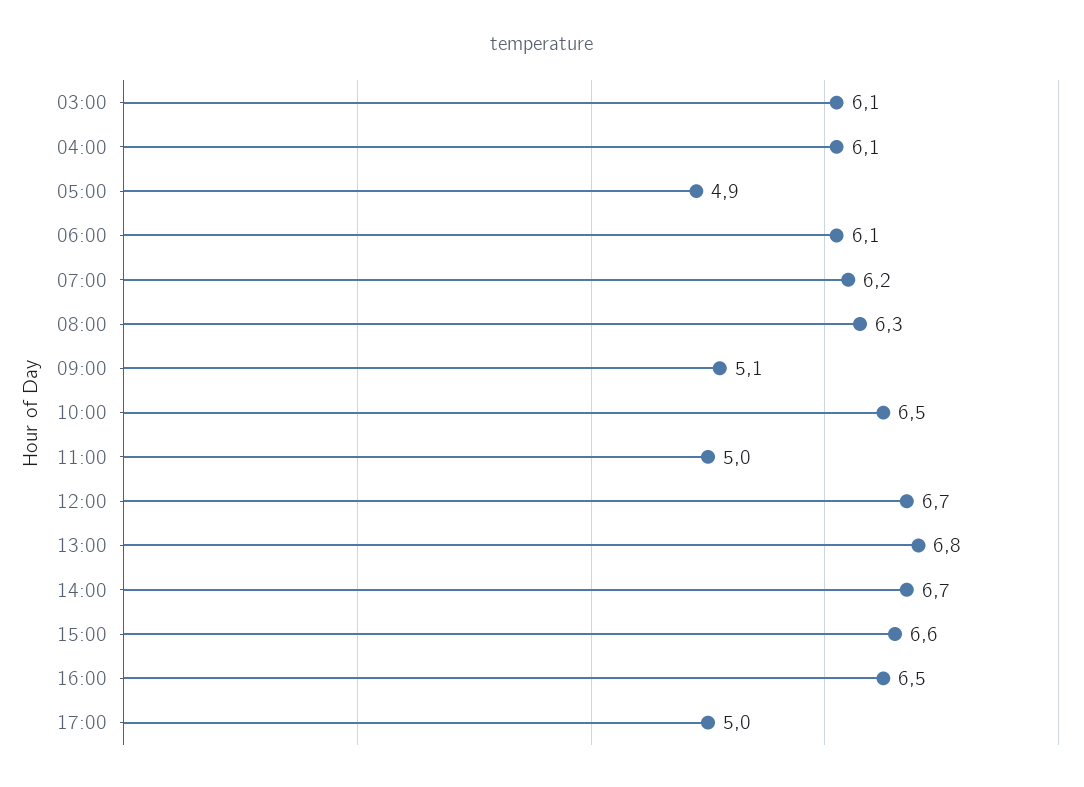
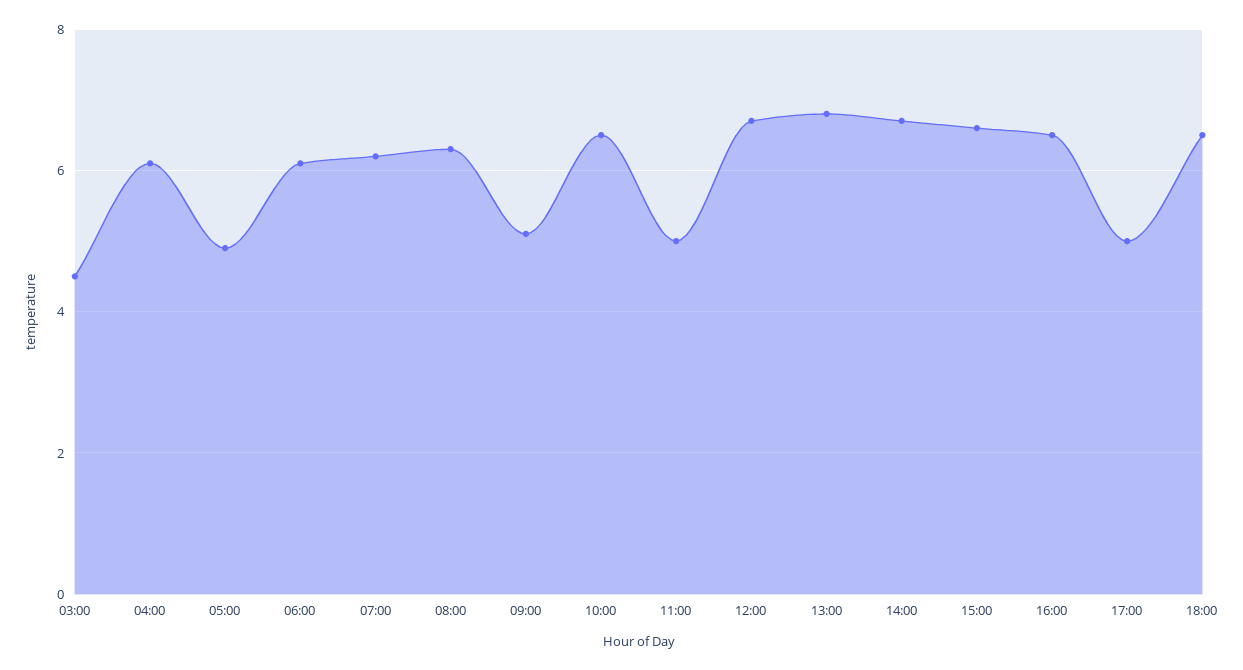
03:00: 6.1 -> 4.5
18:00: none -> 6.5

